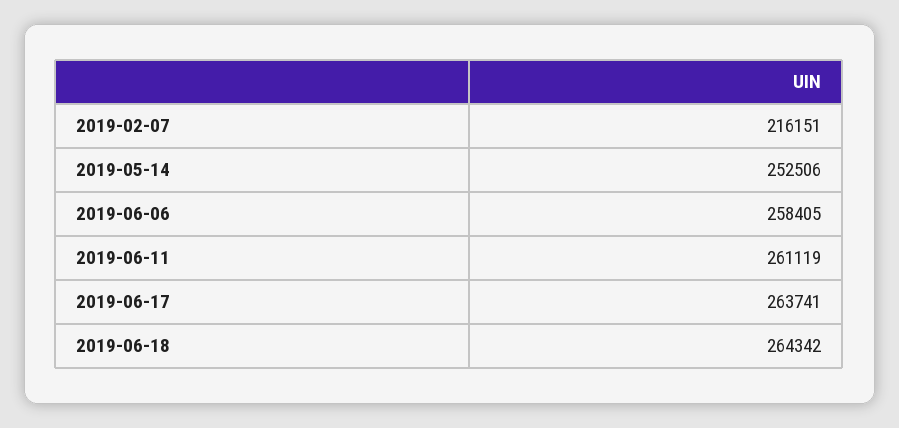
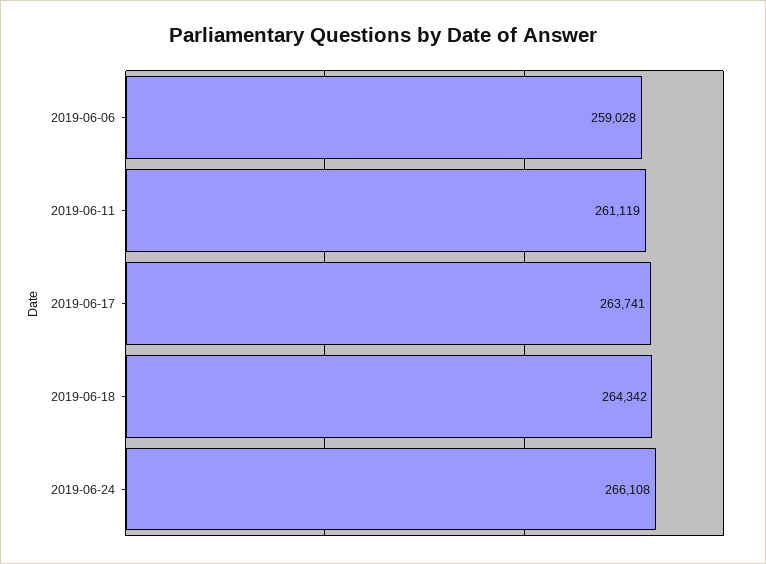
2019-02-07: 216151 -> none
2019-05-14: 252506 -> none
2019-06-06: 258405 -> 259028
2019-06-24: none -> 266108

